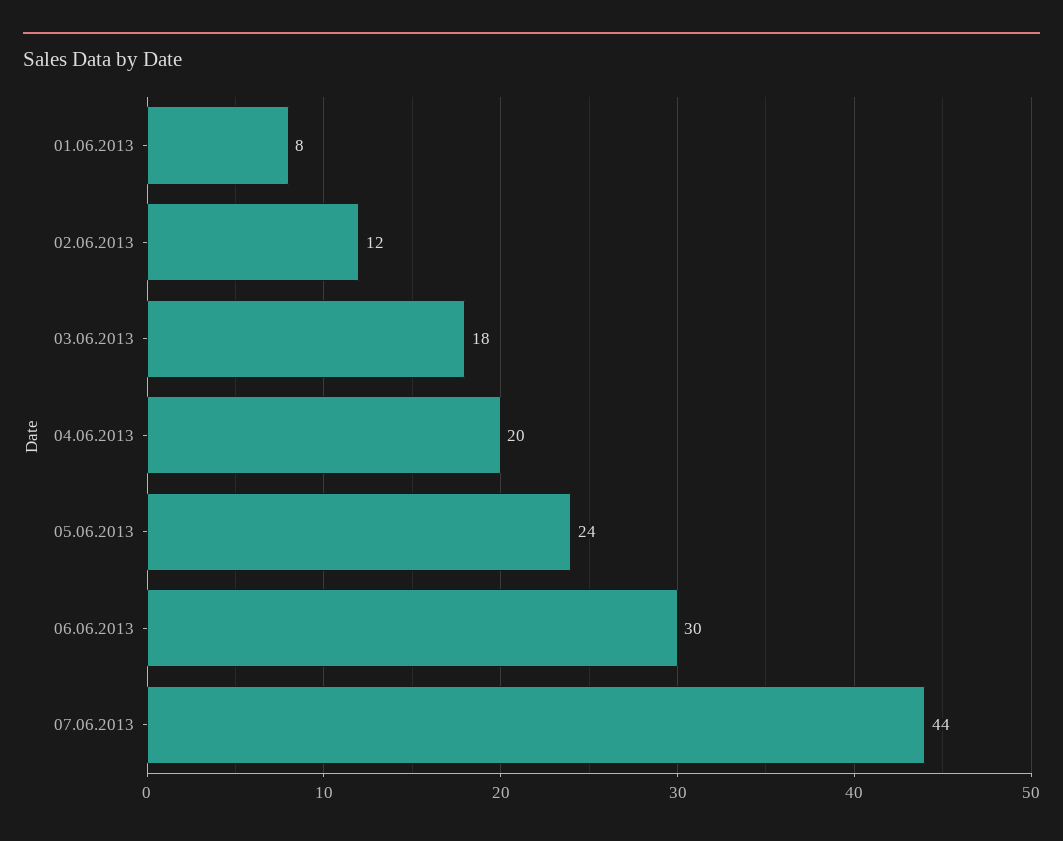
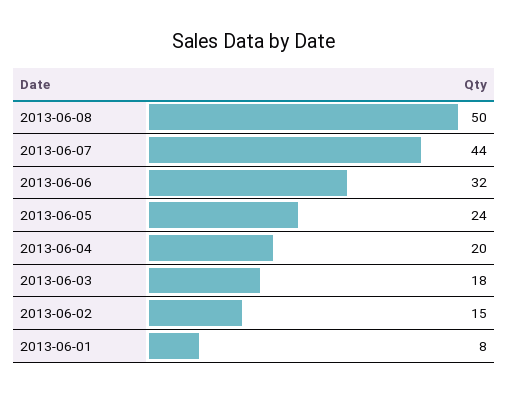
02.06.2013: 12 -> 15
06.06.2013: 30 -> 32
2013-06-08: none -> 50

